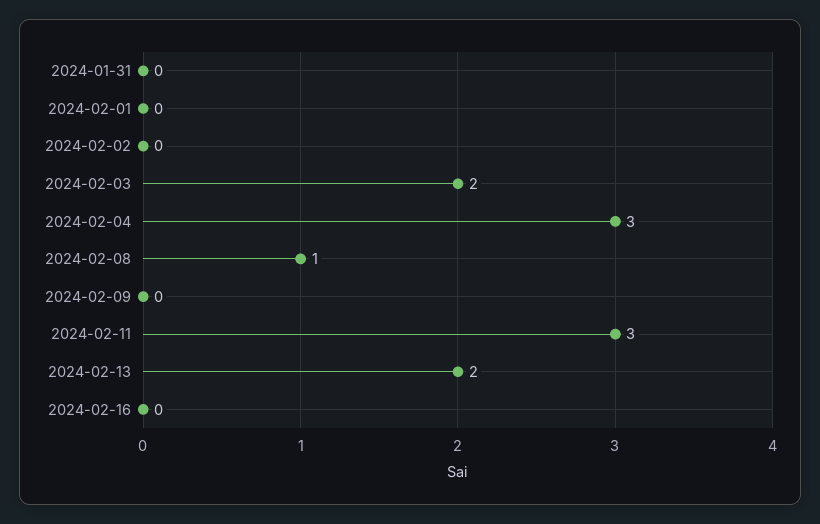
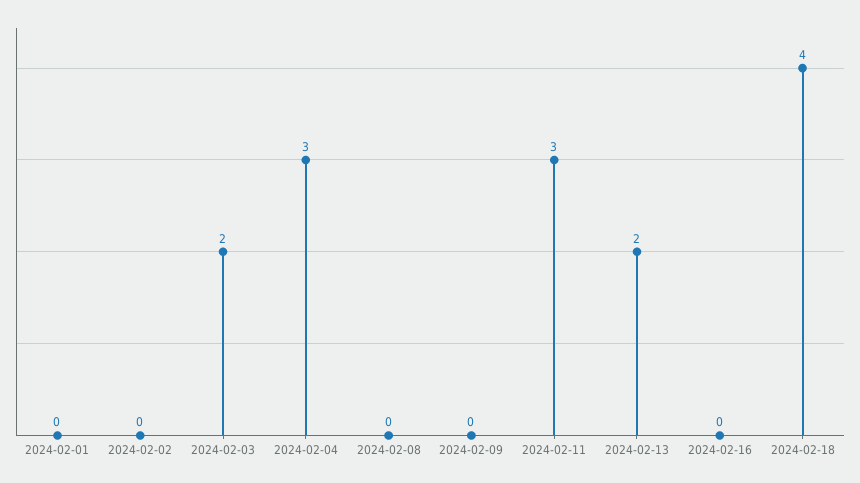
2024-01-31: 0 -> none
2024-02-08: 1 -> 0
2024-02-18: none -> 4

